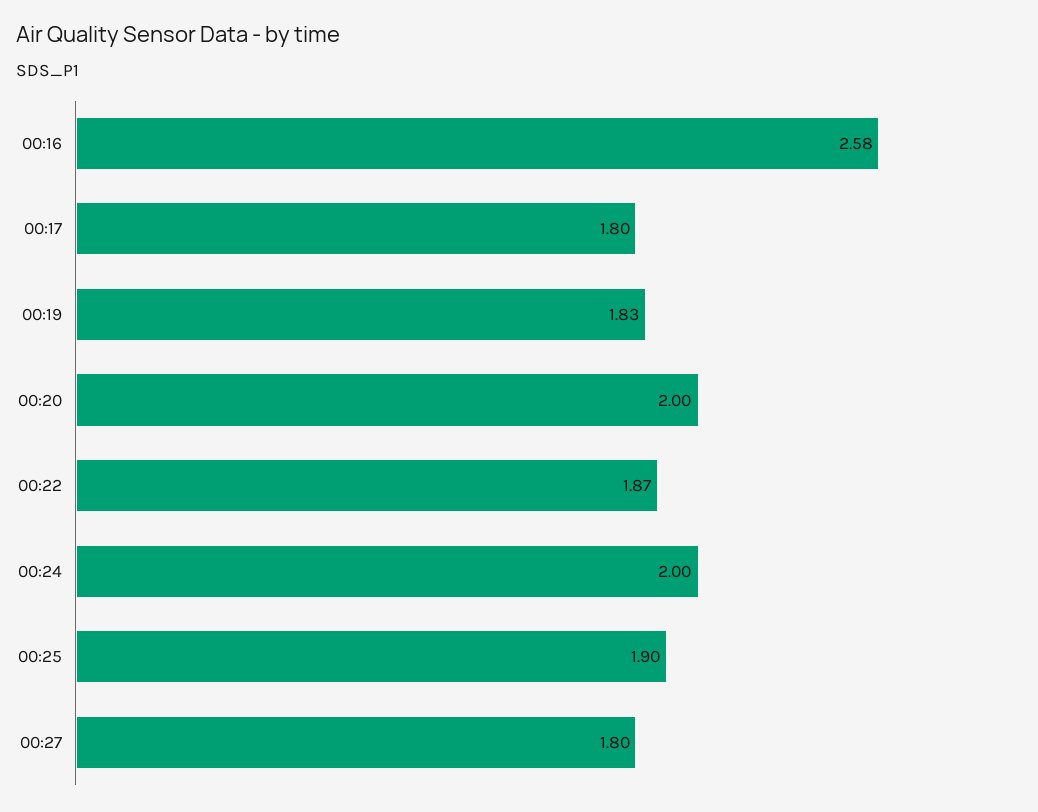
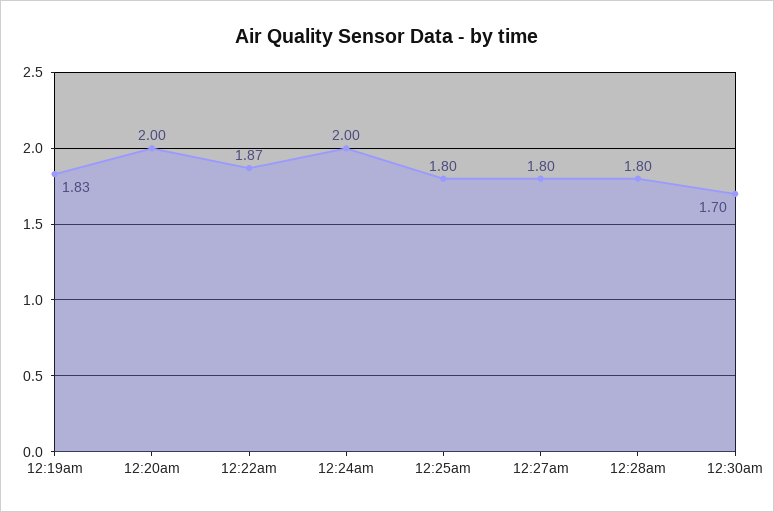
00:16: 2.58 -> none
00:17: 1.8 -> none
00:25: 1.9 -> 1.8
12:28am: none -> 1.8
12:30am: none -> 1.7

